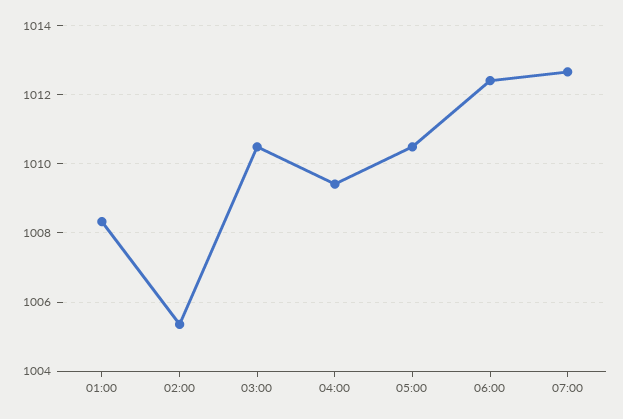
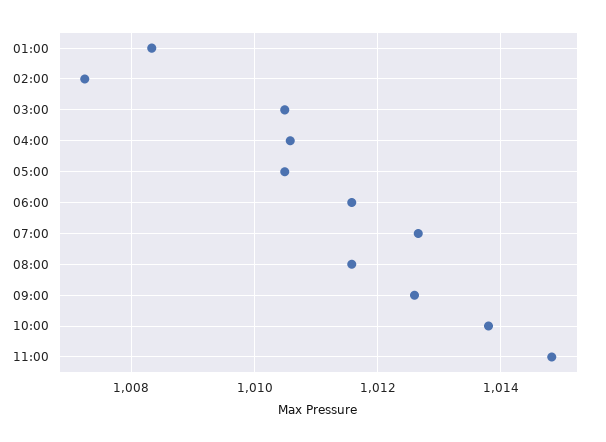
02:00: 1005.4 -> 1007.2
04:00: 1009.4 -> 1010.6
06:00: 1012.4 -> 1011.6
08:00: none -> 1011.6
09:00: none -> 1012.6
10:00: none -> 1013.8
11:00: none -> 1014.8

